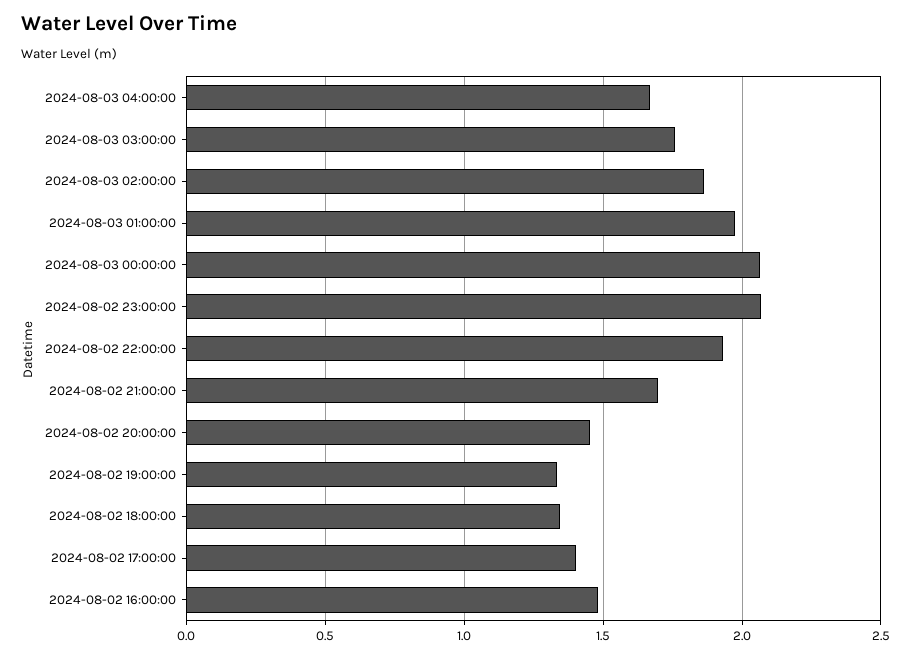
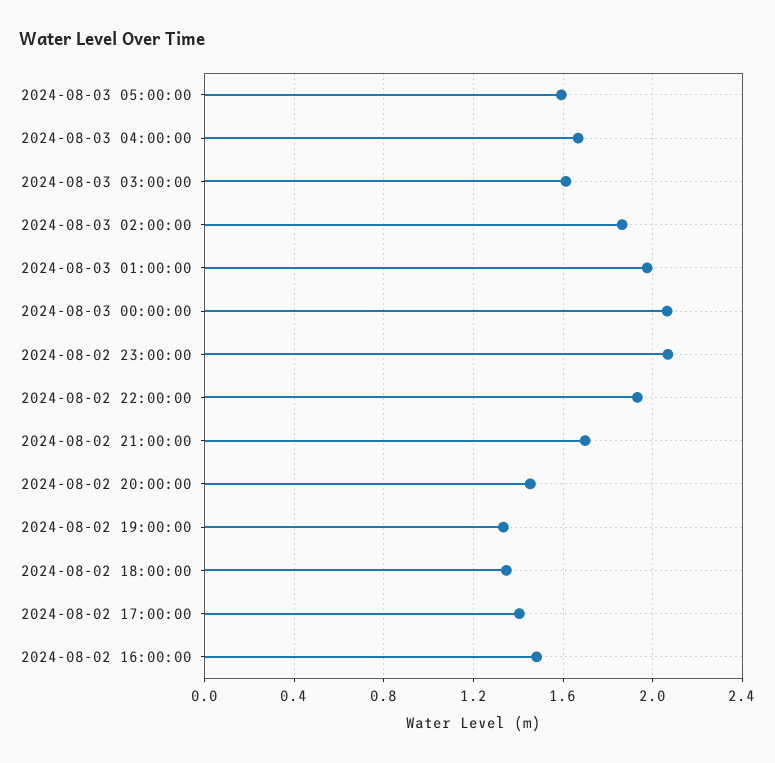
2024-08-03 03:00:00: 1.75 -> 1.6
2024-08-03 05:00:00: none -> 1.6

